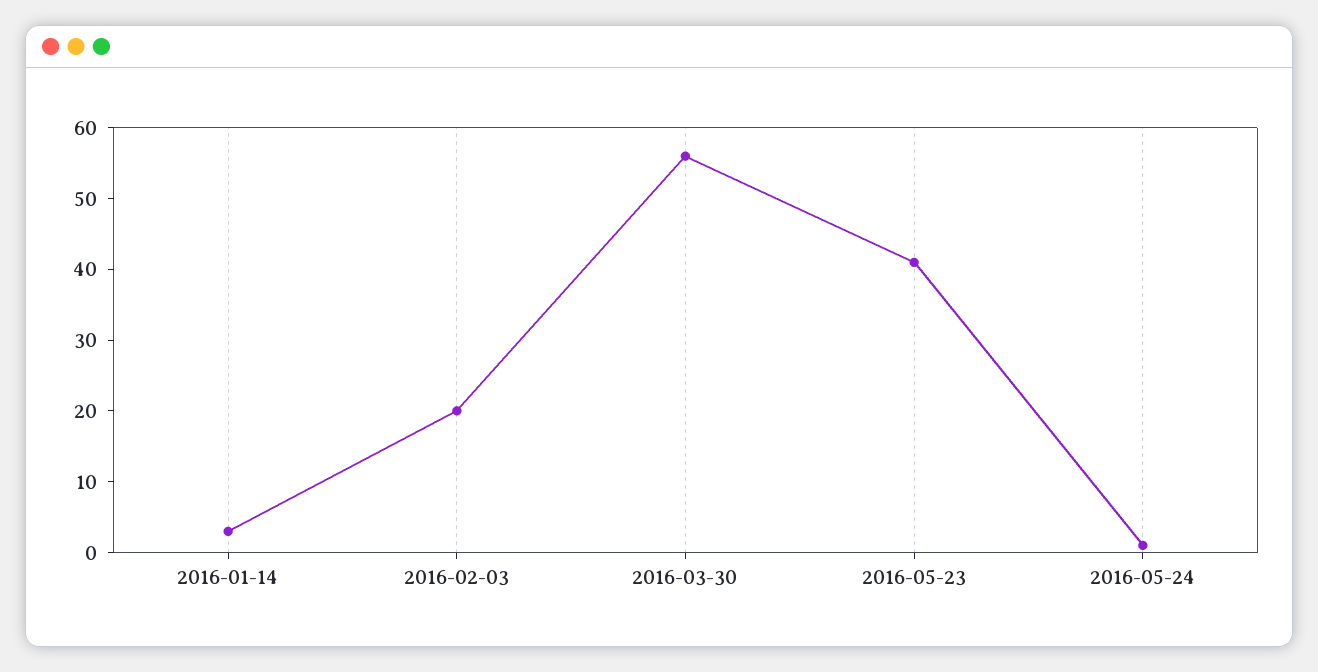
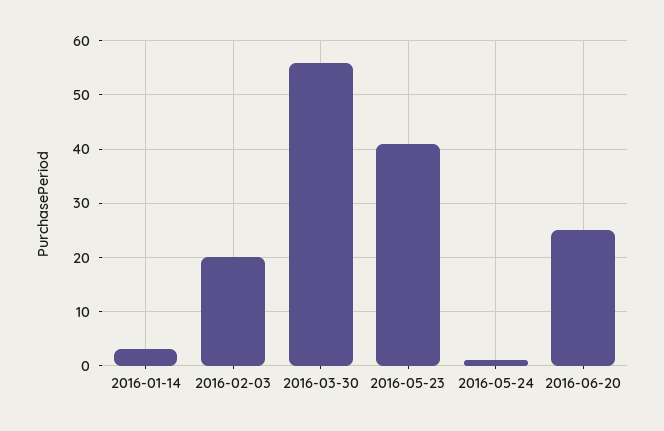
2016-06-20: none -> 25

